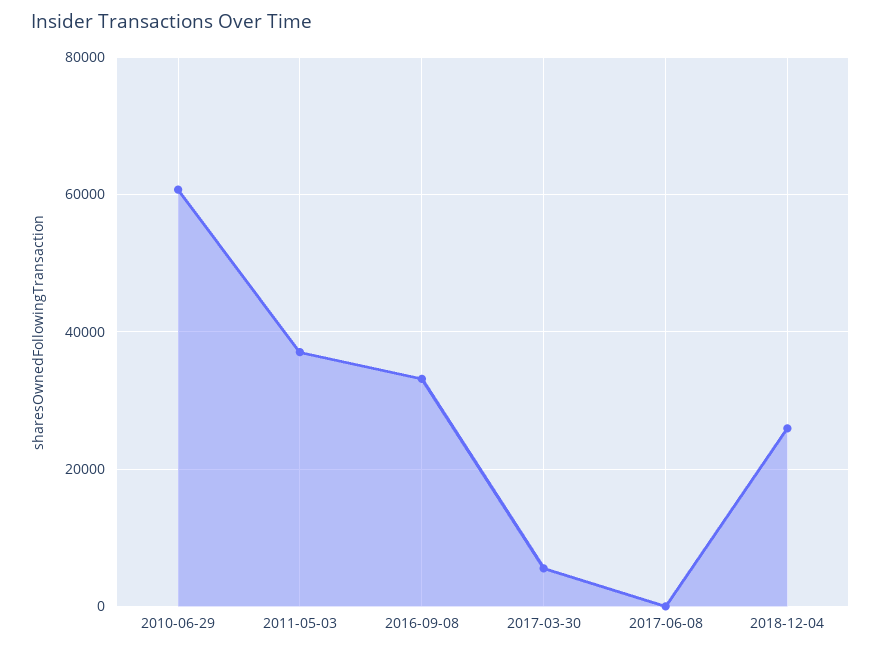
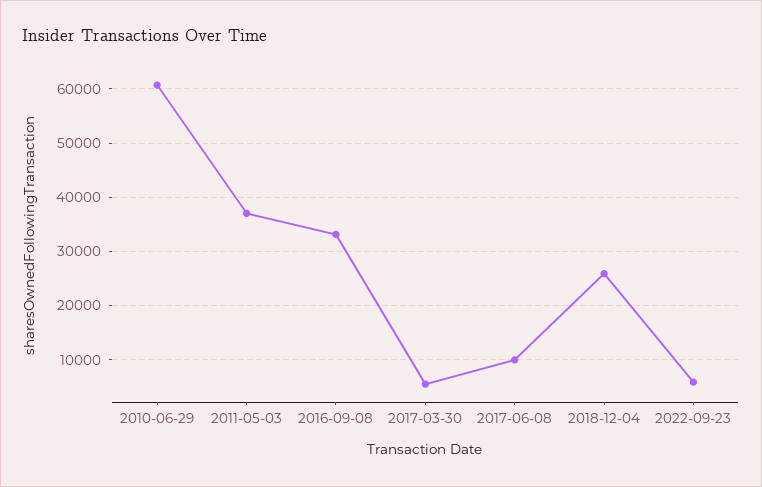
2017-06-08: 0 -> 10000
2022-09-23: none -> 6000

